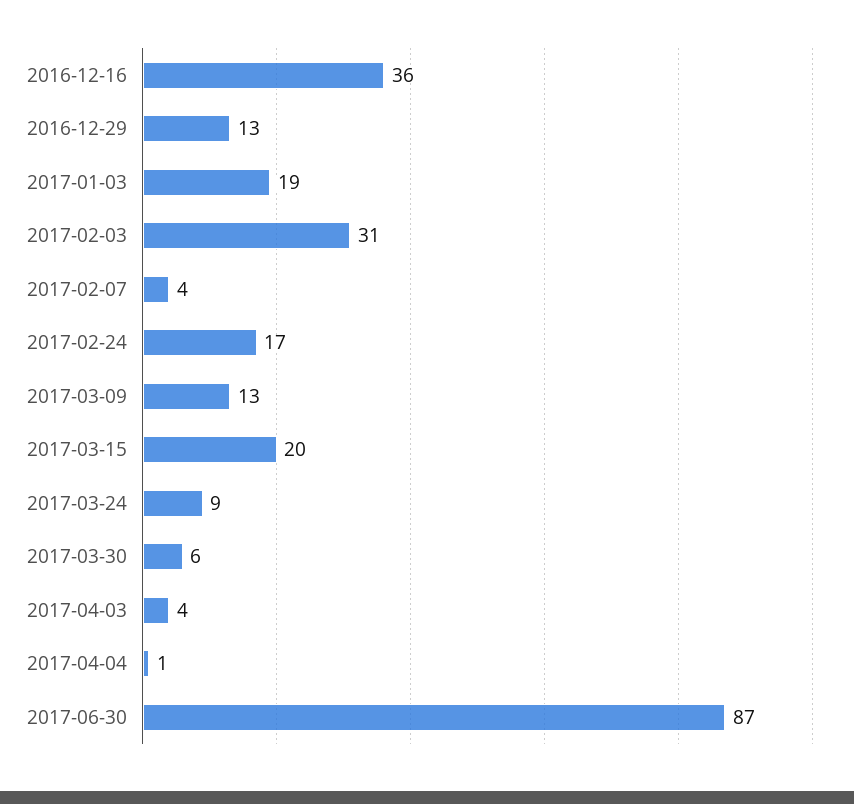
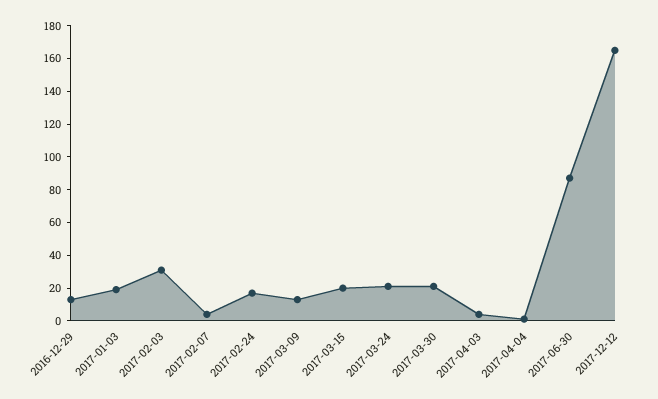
2016-12-16: 36 -> none
2017-03-24: 9 -> 20
2017-03-30: 6 -> 20
2017-12-12: none -> 165

